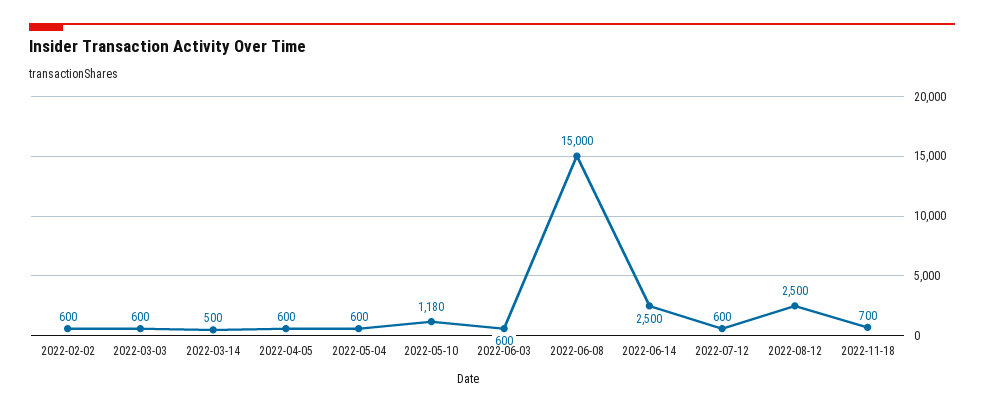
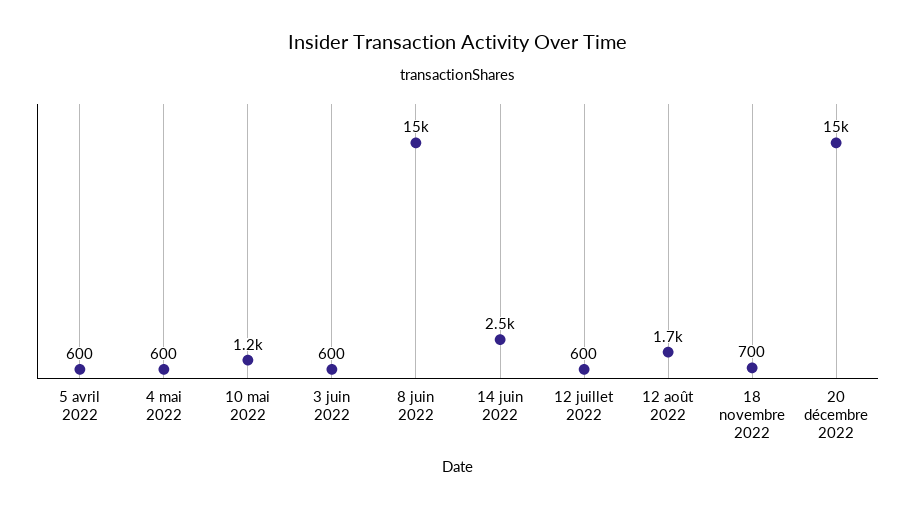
2022-02-02: 600 -> none
2022-03-03: 600 -> none
2022-03-14: 500 -> none
2022-08-12: 2500 -> 1700
20 décembre 2022: none -> 15000

